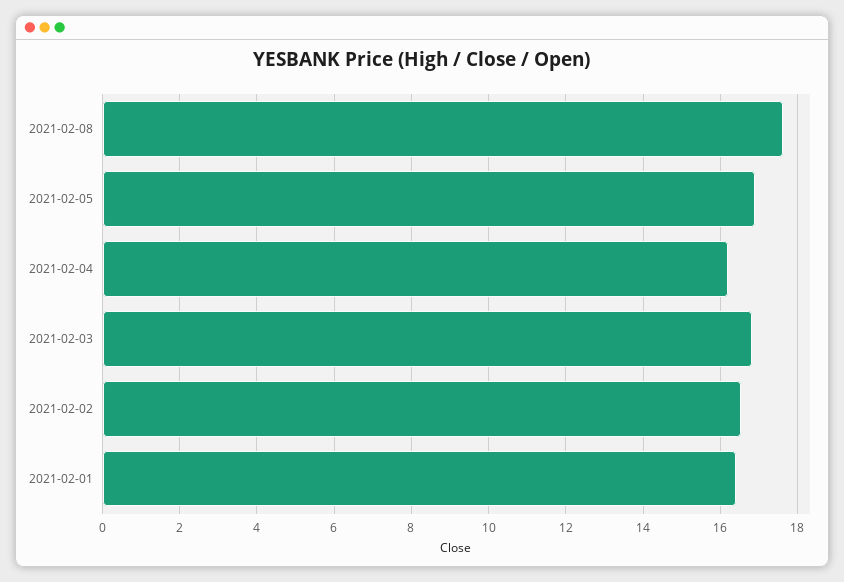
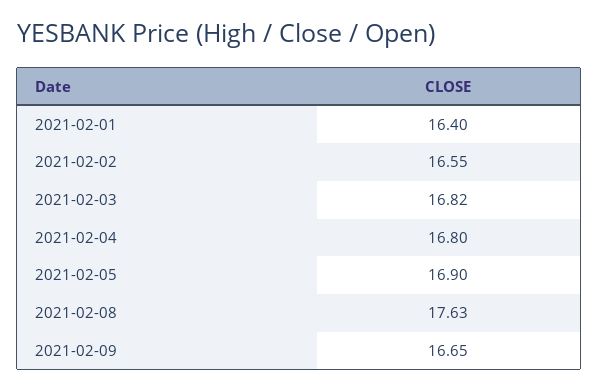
2021-02-04: 16.2 -> 16.8
2021-02-09: none -> 16.65

